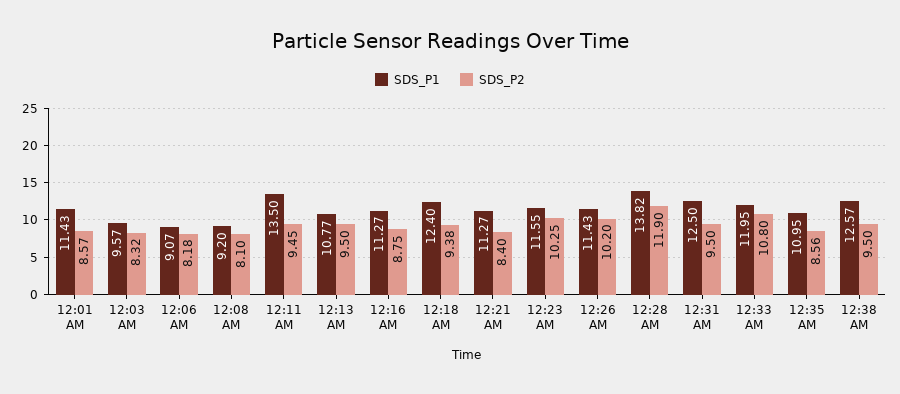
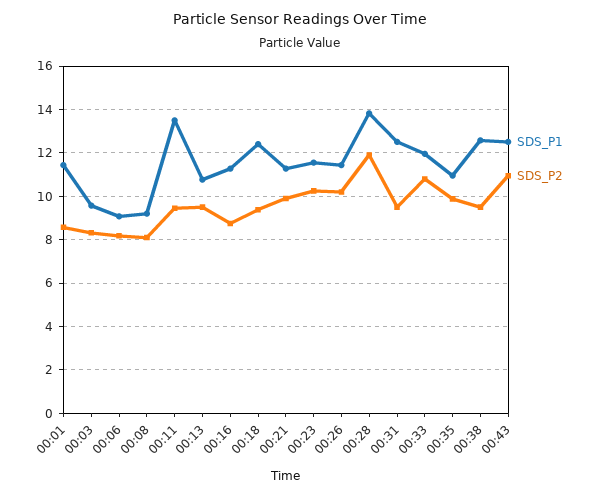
SDS_P2, 12:21 AM: 8.4 -> 10
SDS_P2, 12:35 AM: 8.56 -> 10
SDS_P1, 00:43: none -> 12.5
SDS_P2, 00:43: none -> 11

